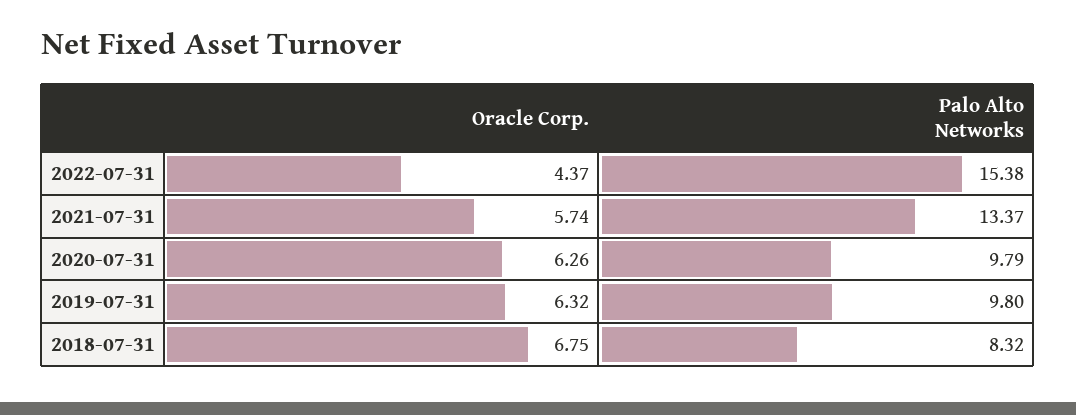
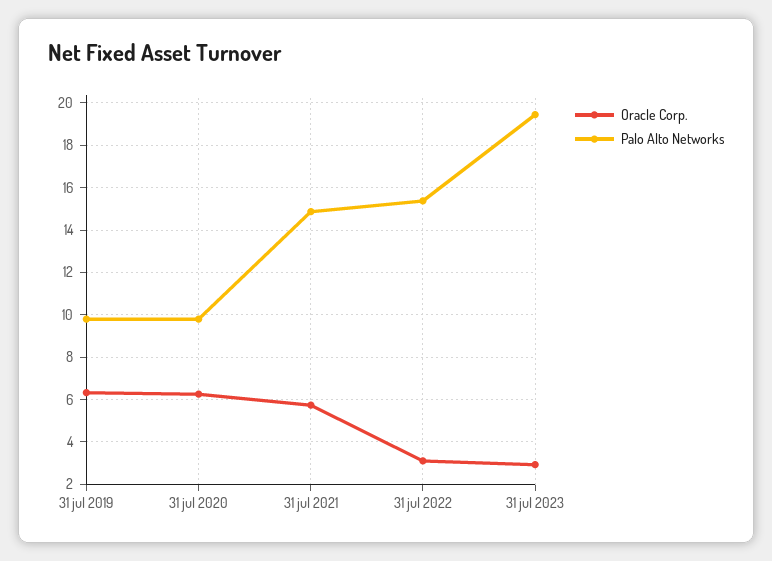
Oracle Corp., 2022-07-31: 4.37 -> 3
Palo Alto Networks, 2021-07-31: 13.37 -> 15
Oracle Corp., 2018-07-31: 6.75 -> none
Palo Alto Networks, 2018-07-31: 8.32 -> none
Oracle Corp., 31 jul 2023: none -> 3
Palo Alto Networks, 31 jul 2023: none -> 19.5

